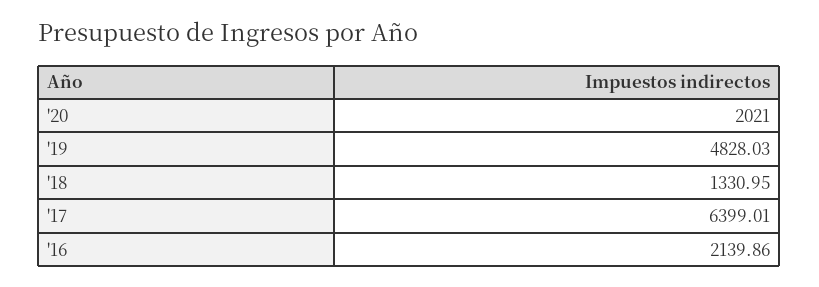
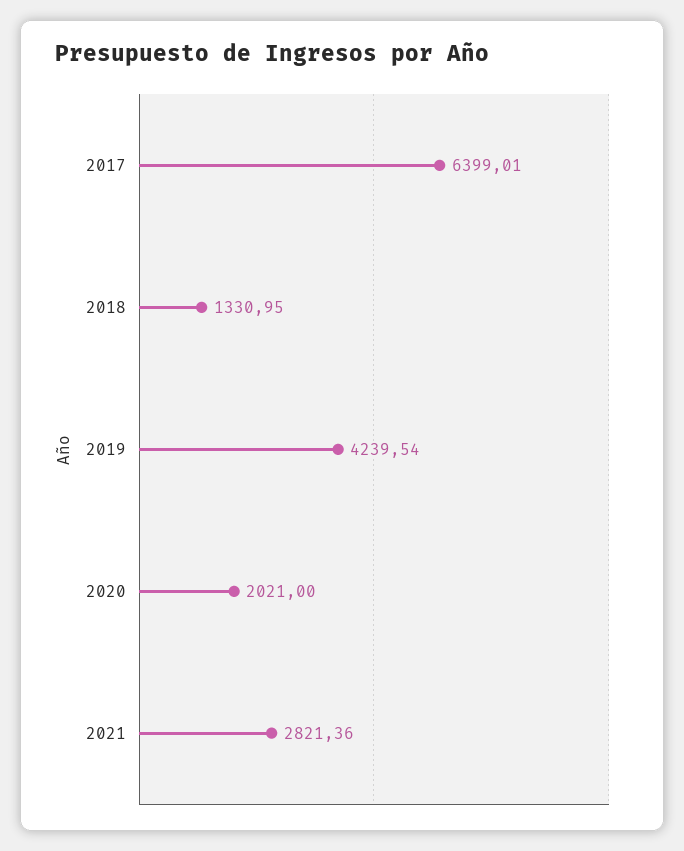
'19: 4828.03 -> 4239.54
'16: 2139.86 -> none
2021: none -> 2821.36

